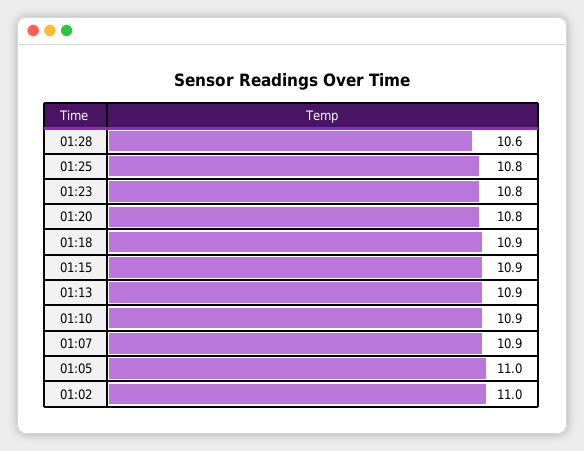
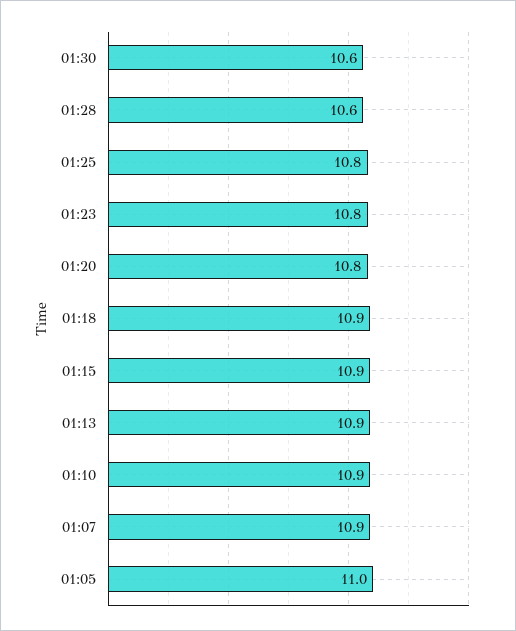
01:02: 11 -> none
01:30: none -> 10.6

